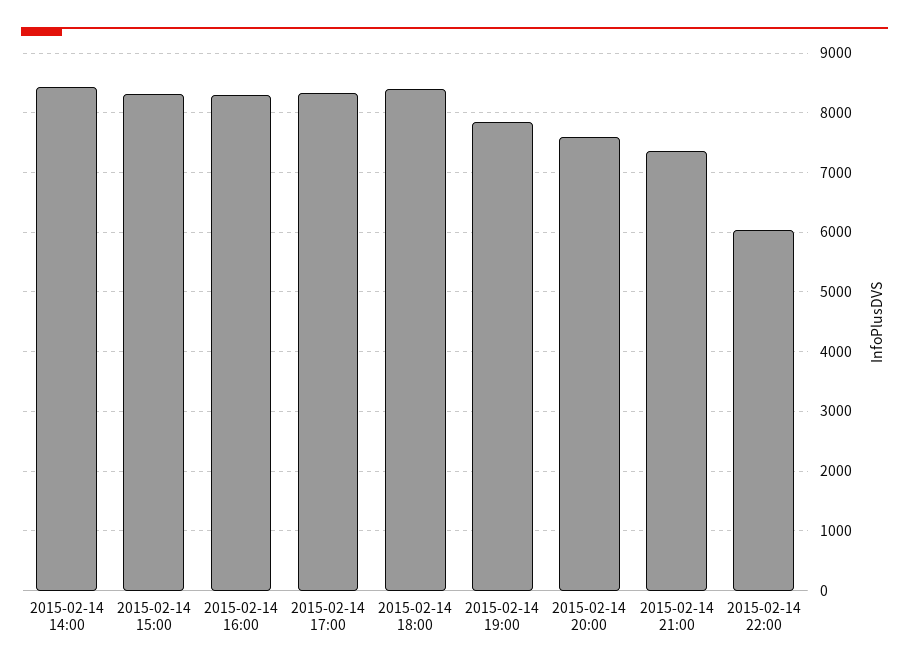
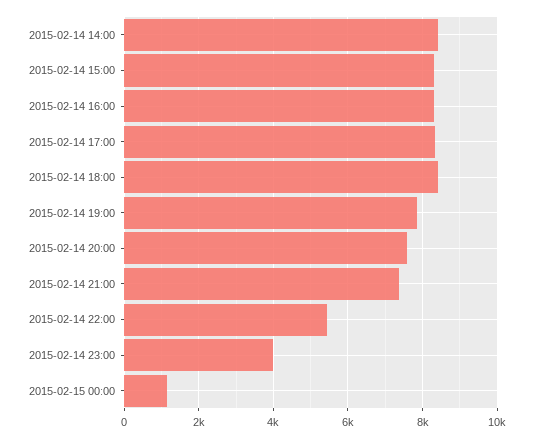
2015-02-14 22:00: 6000 -> 5400
2015-02-14 23:00: none -> 4000
2015-02-15 00:00: none -> 1200

